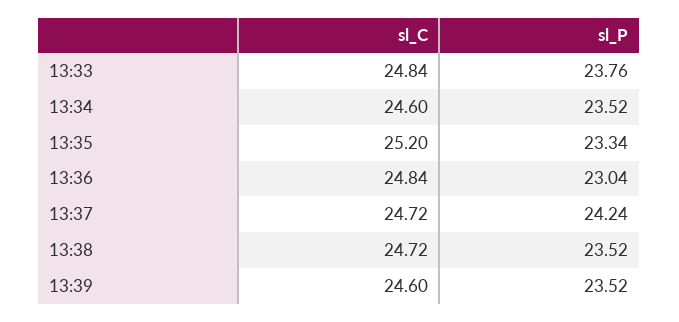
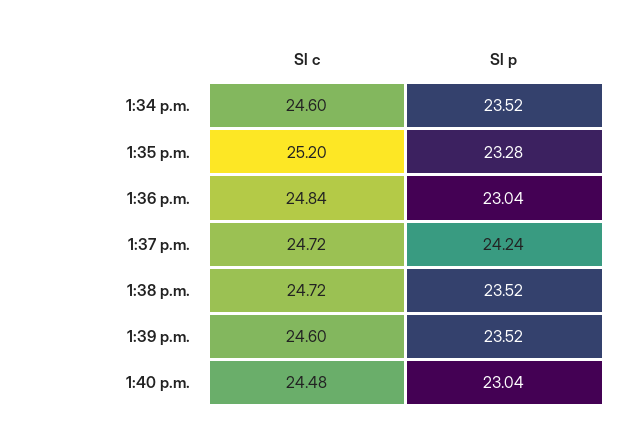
sl_C, 13:33: 24.84 -> none
sl_P, 13:33: 23.76 -> none
sl_P, 13:35: 23.34 -> 23.28
sl_C, 1:40 p.m.: none -> 24.48
sl_P, 1:40 p.m.: none -> 23.04

